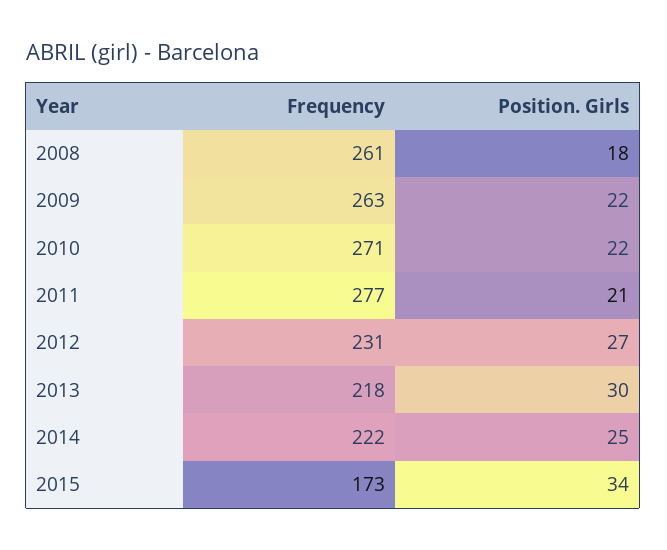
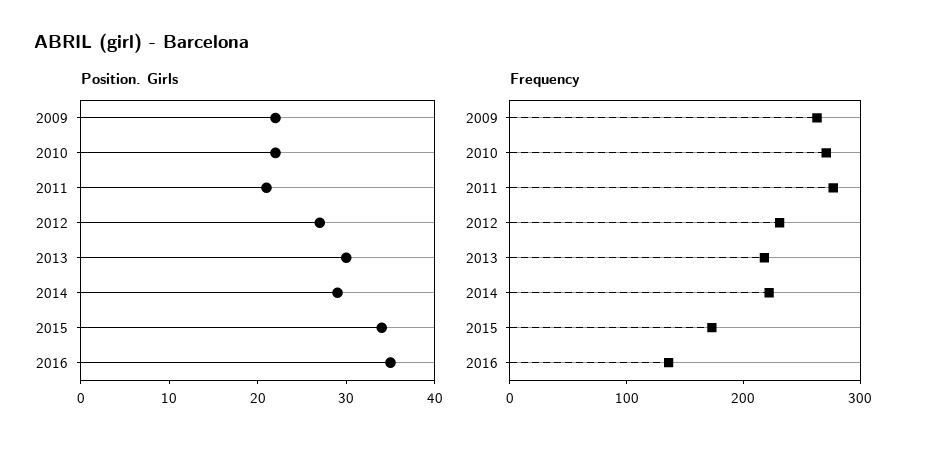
Frequency, 2008: 261 -> none
Position. Girls, 2008: 18 -> none
Position. Girls, 2014: 25 -> 29
Position. Girls, 2016: none -> 35
Frequency, 2016: none -> 140

